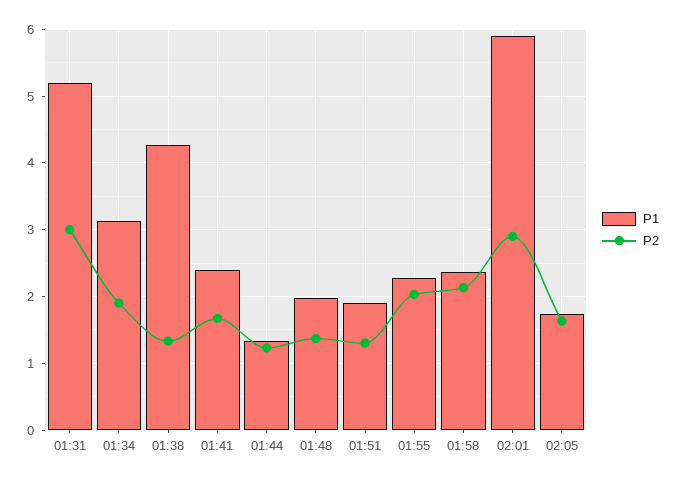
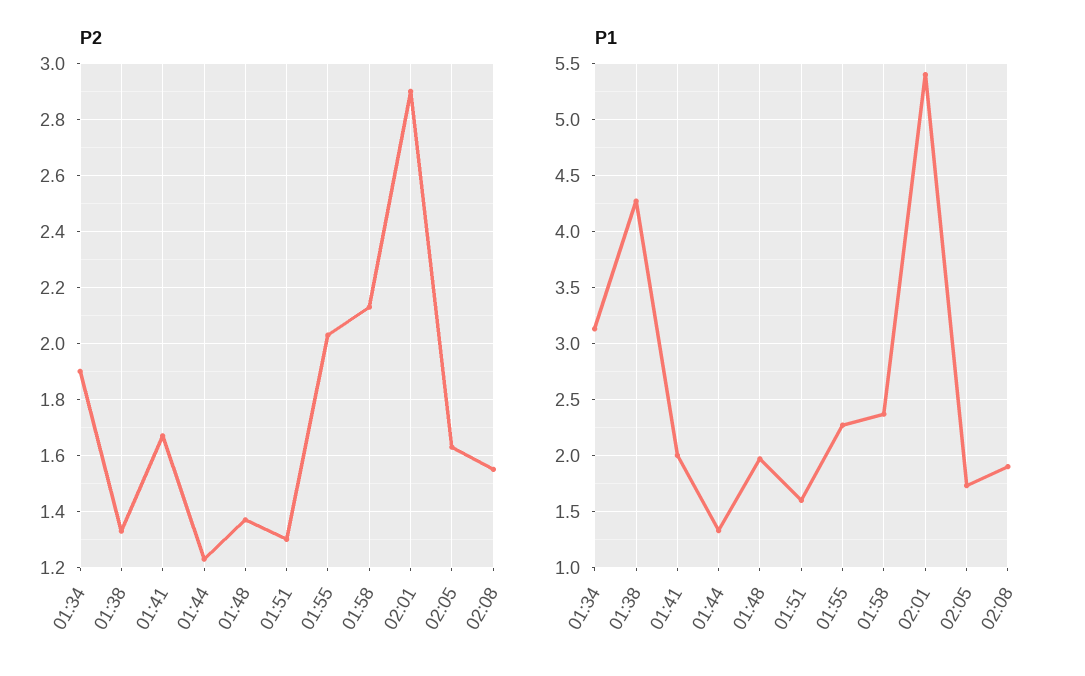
P1, 01:31: 5.2 -> none
P2, 01:31: 3 -> none
P1, 01:41: 2.4 -> 2
P1, 01:51: 1.9 -> 1.6
P1, 02:01: 5.9 -> 5.4
P2, 02:08: none -> 1.55
P1, 02:08: none -> 1.9

